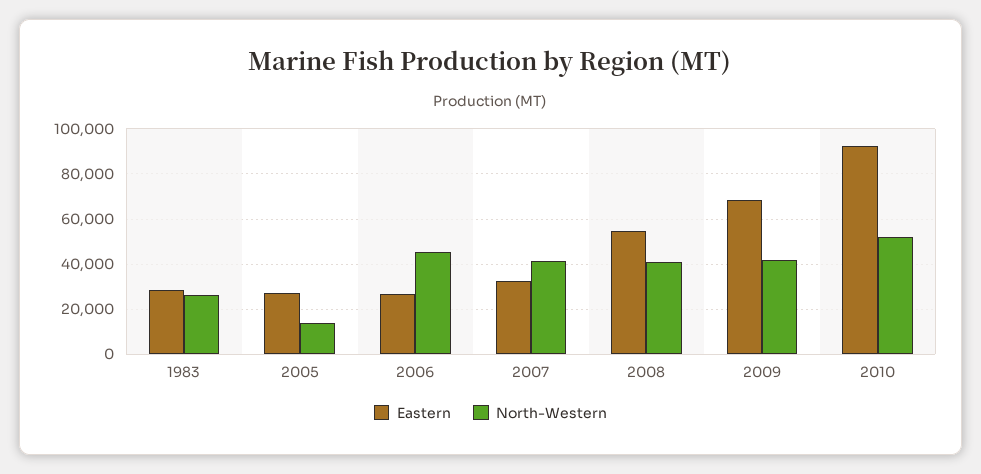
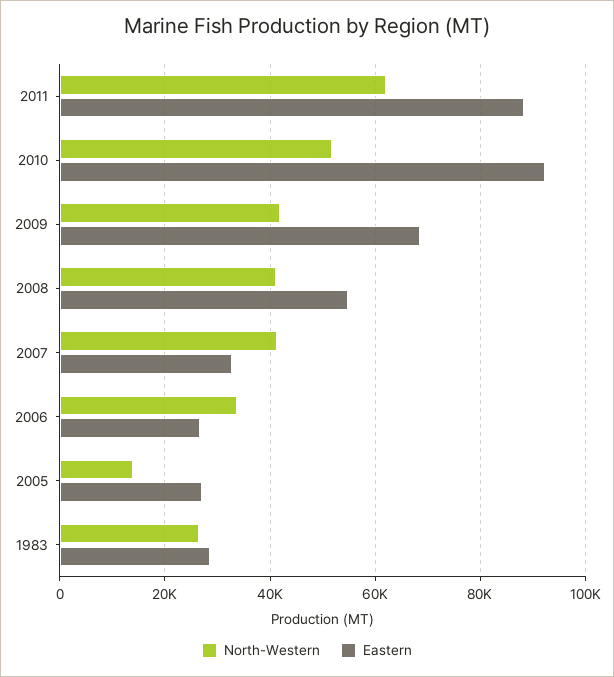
North-Western, 2006: 45000 -> 34000
North-Western, 2011: none -> 62000
Eastern, 2011: none -> 88000

